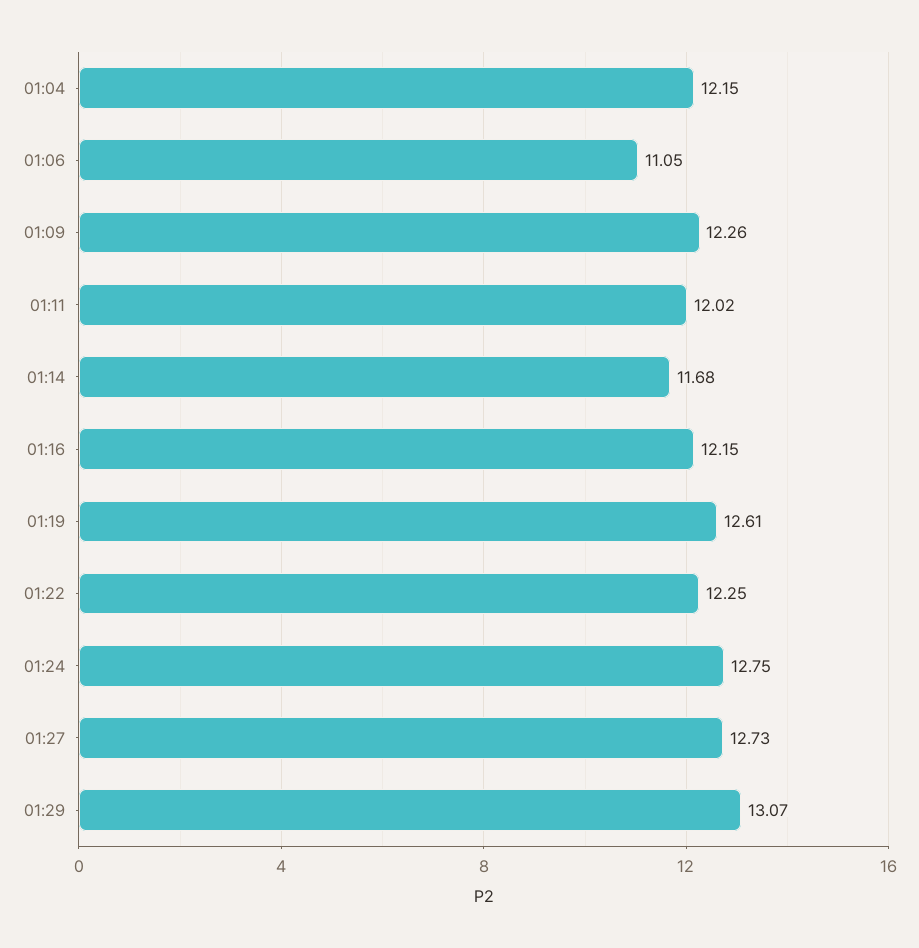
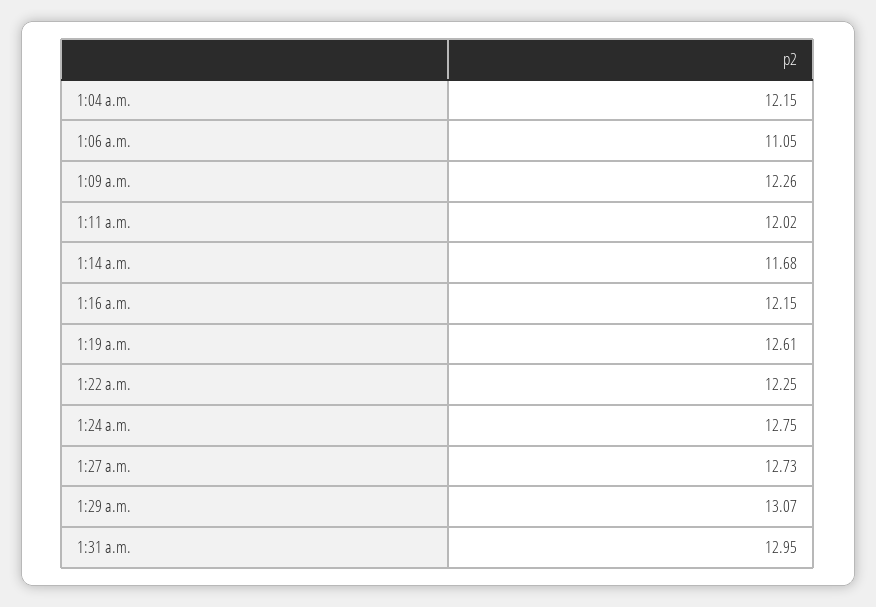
1:31 a.m.: none -> 12.95

